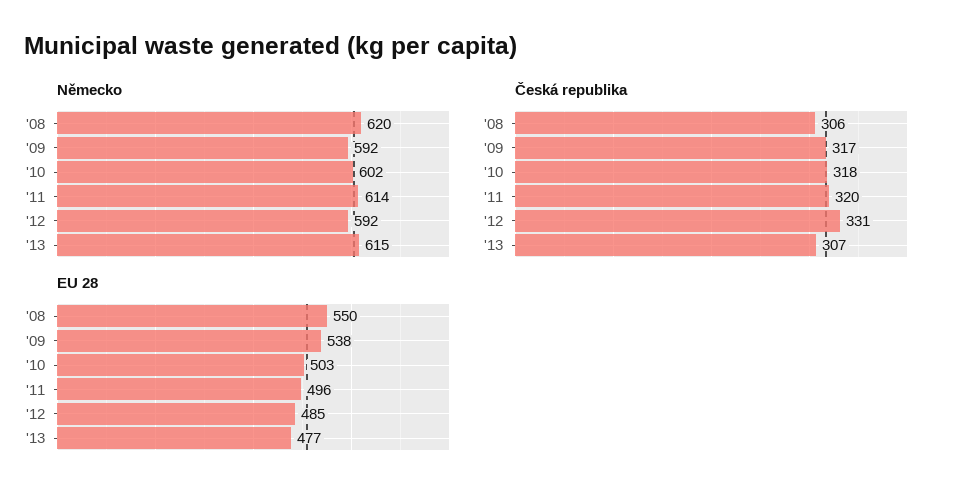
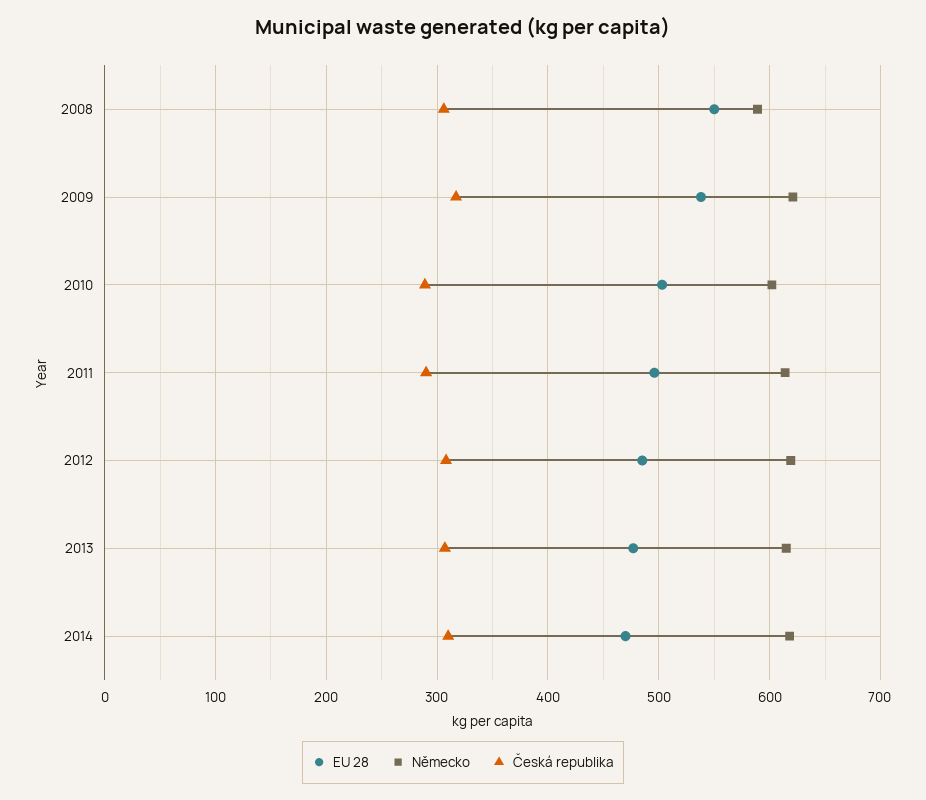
Německo, '08: 620 -> 590
Německo, '09: 592 -> 620
Německo, '12: 592 -> 620
Česká republika, '10: 318 -> 290
Česká republika, '11: 320 -> 290
Česká republika, '12: 331 -> 310
EU 28, 2014: none -> 470
Německo, 2014: none -> 620
Česká republika, 2014: none -> 310

